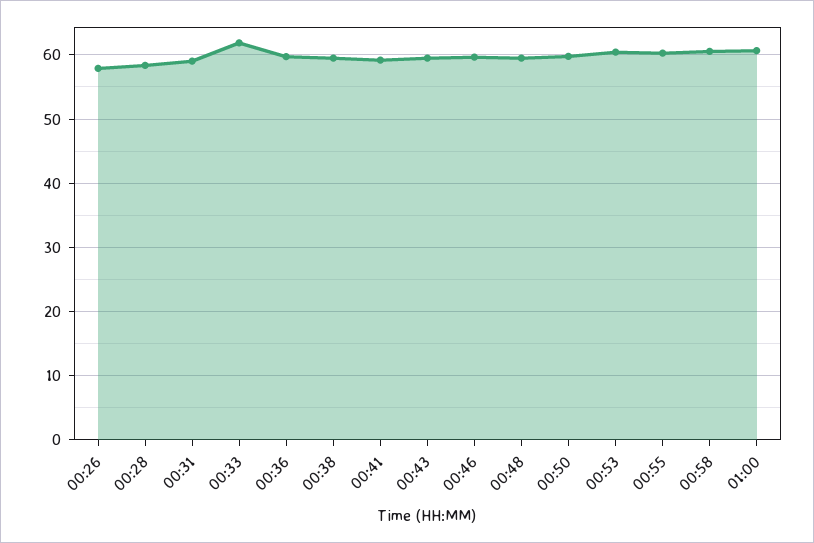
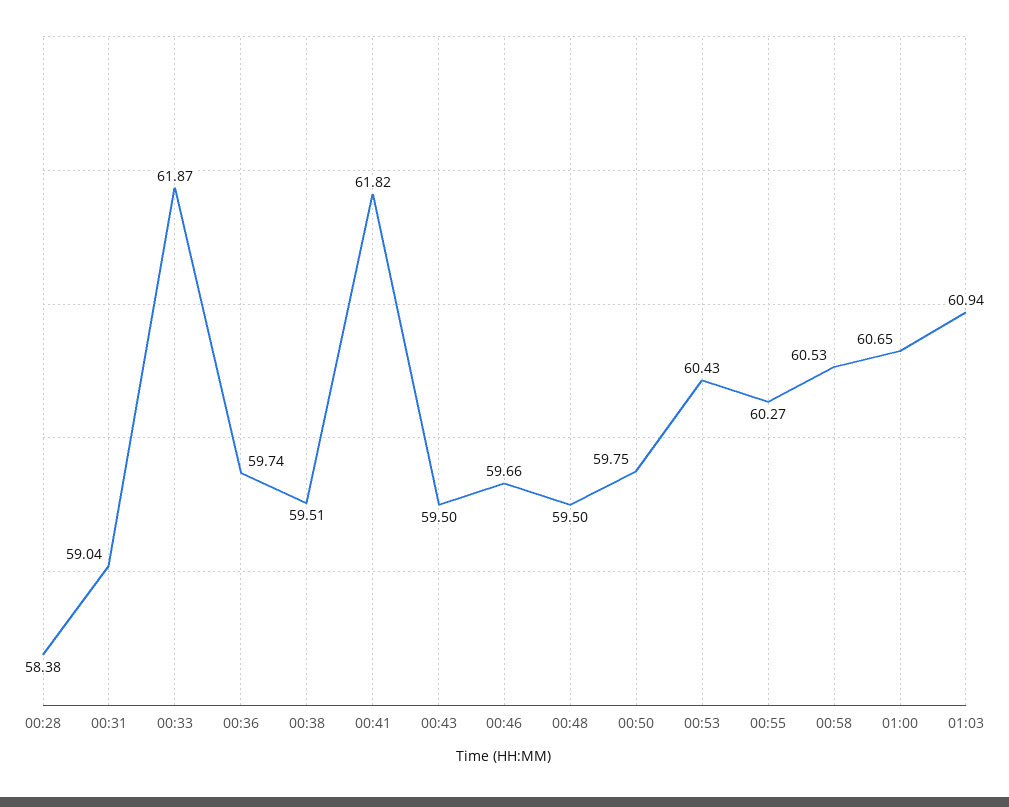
00:26: 58 -> none
00:41: 59 -> 61.82
01:03: none -> 60.94

